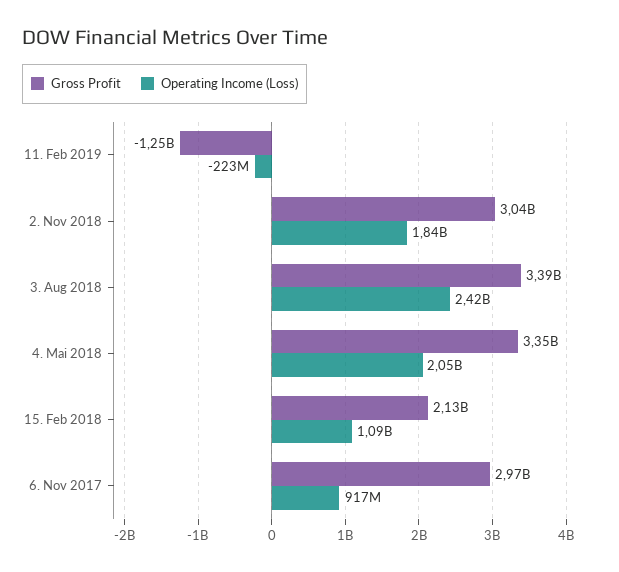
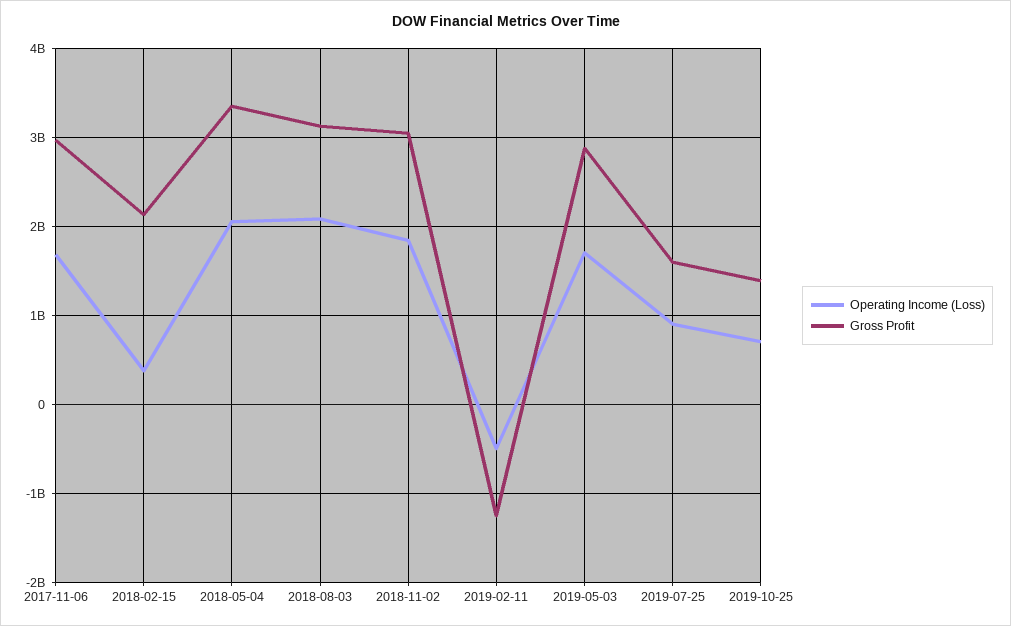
Operating Income (Loss), 11. Feb 2019: -223000000 -> -500000000
Gross Profit, 3. Aug 2018: 3390000000 -> 3100000000
Operating Income (Loss), 3. Aug 2018: 2420000000 -> 2100000000
Operating Income (Loss), 15. Feb 2018: 1090000000 -> 400000000
Operating Income (Loss), 6. Nov 2017: 917000000 -> 1700000000
Operating Income (Loss), 2019-05-03: none -> 1700000000
Gross Profit, 2019-05-03: none -> 2900000000
Operating Income (Loss), 2019-07-25: none -> 900000000
Gross Profit, 2019-07-25: none -> 1600000000
Operating Income (Loss), 2019-10-25: none -> 700000000
Gross Profit, 2019-10-25: none -> 1400000000

